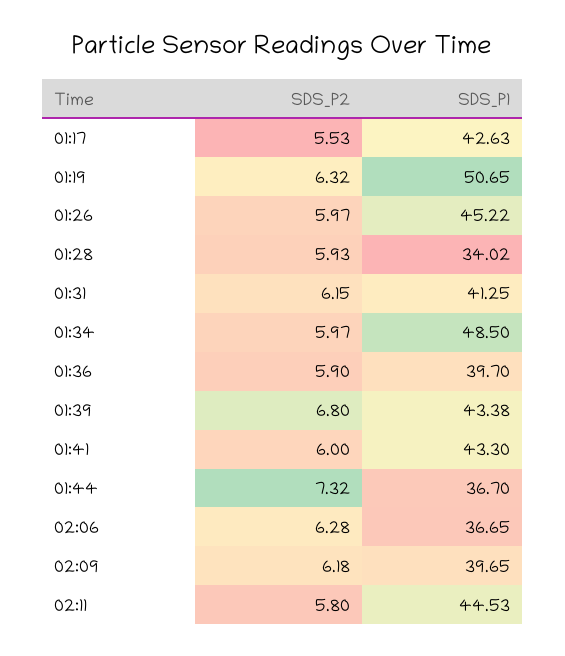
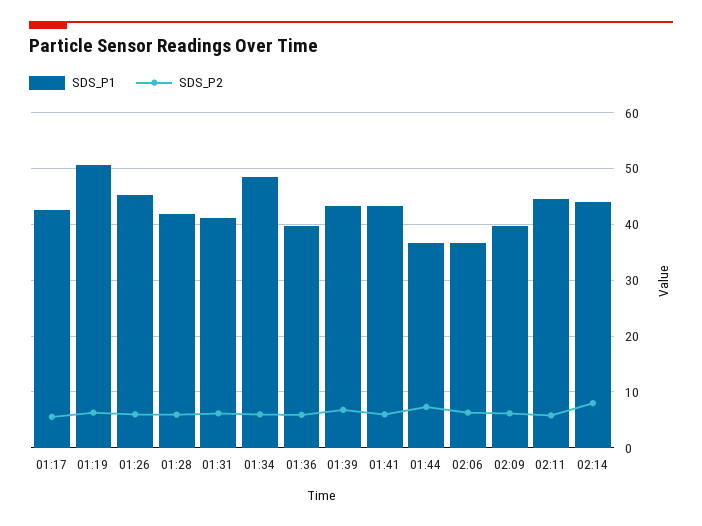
SDS_P1, 01:28: 34.02 -> 42
SDS_P1, 02:14: none -> 44
SDS_P2, 02:14: none -> 8

